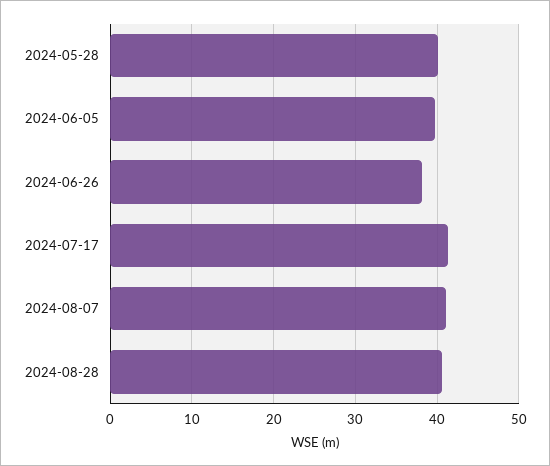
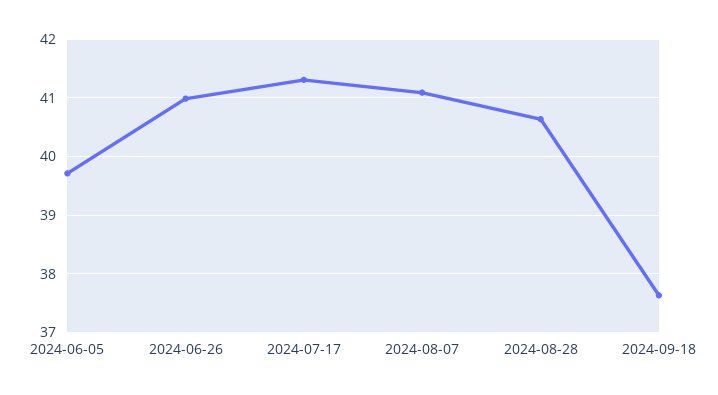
2024-05-28: 40 -> none
2024-06-26: 38 -> 41
2024-09-18: none -> 37.6

